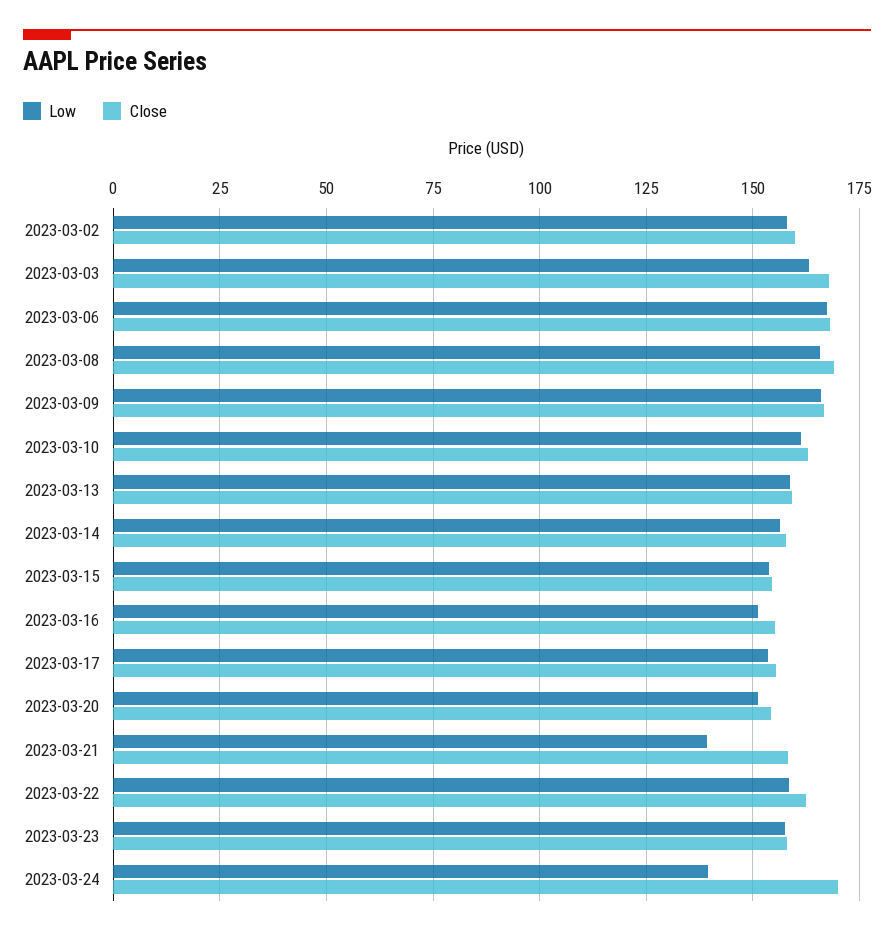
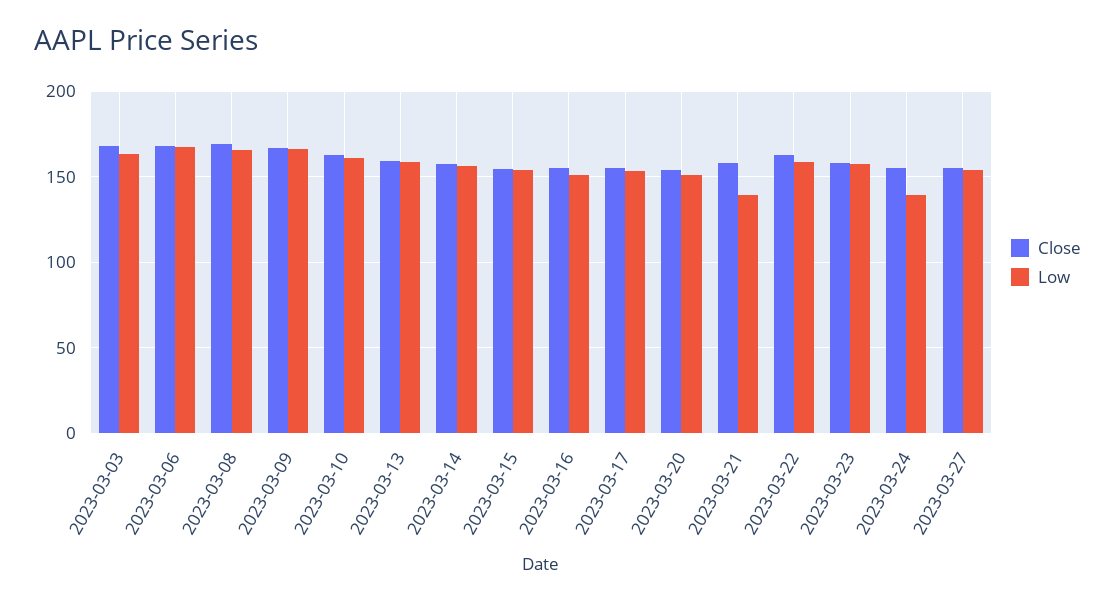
Low, 2023-03-02: 157.5 -> none
Close, 2023-03-02: 160 -> none
Close, 2023-03-24: 170 -> 155
Close, 2023-03-27: none -> 155
Low, 2023-03-27: none -> 155

